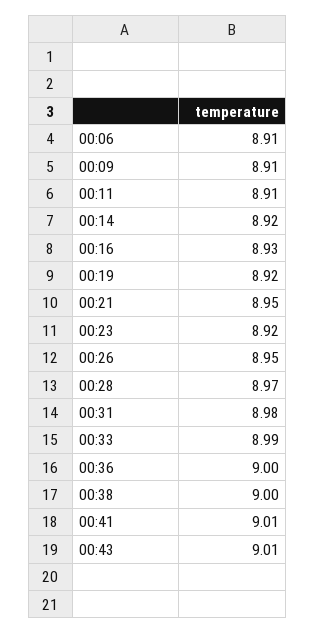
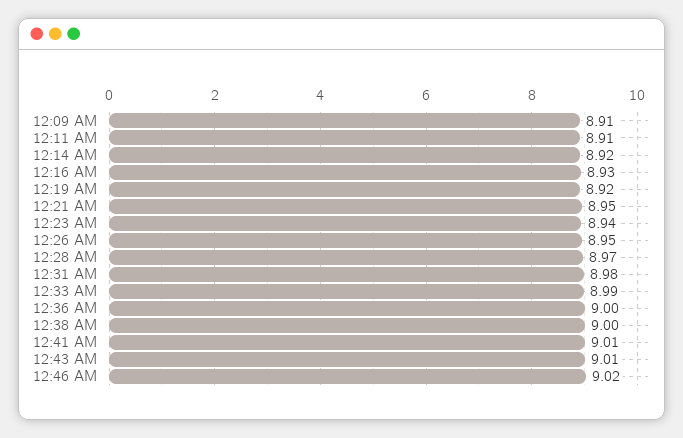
00:06: 8.91 -> none
00:23: 8.92 -> 8.94
12:46 AM: none -> 9.02

